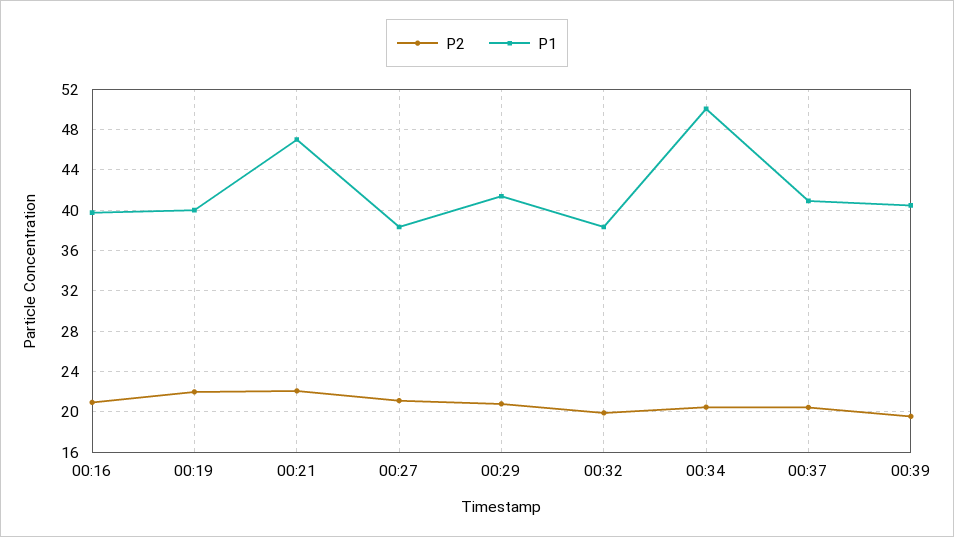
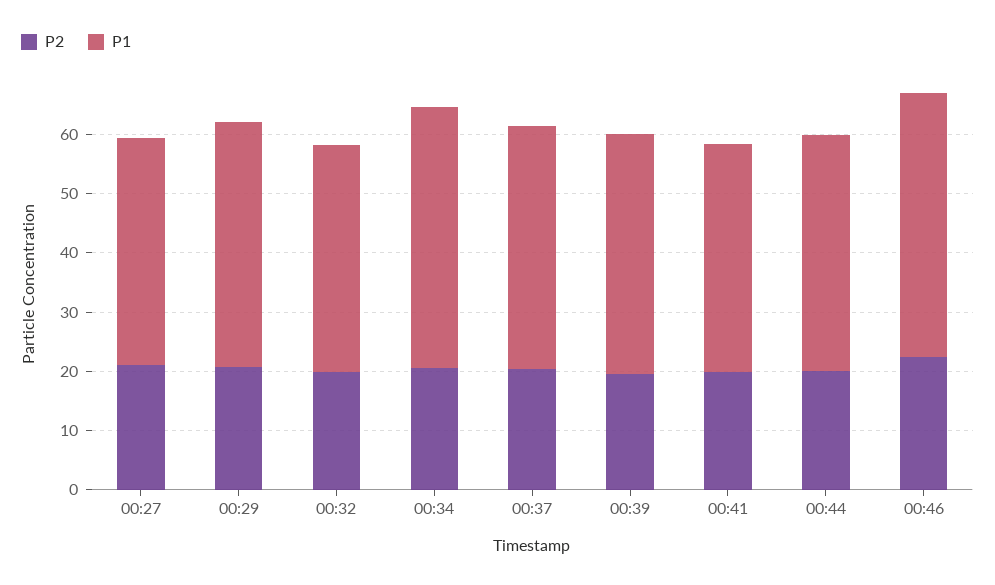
P2, 00:16: 21 -> none
P1, 00:16: 40 -> none
P2, 00:19: 22 -> none
P1, 00:19: 40 -> none
P2, 00:21: 22 -> none
P1, 00:21: 47 -> none
P1, 00:34: 50 -> 44
P2, 00:41: none -> 20
P1, 00:41: none -> 38
P2, 00:44: none -> 20
P1, 00:44: none -> 40
P2, 00:46: none -> 22
P1, 00:46: none -> 44

